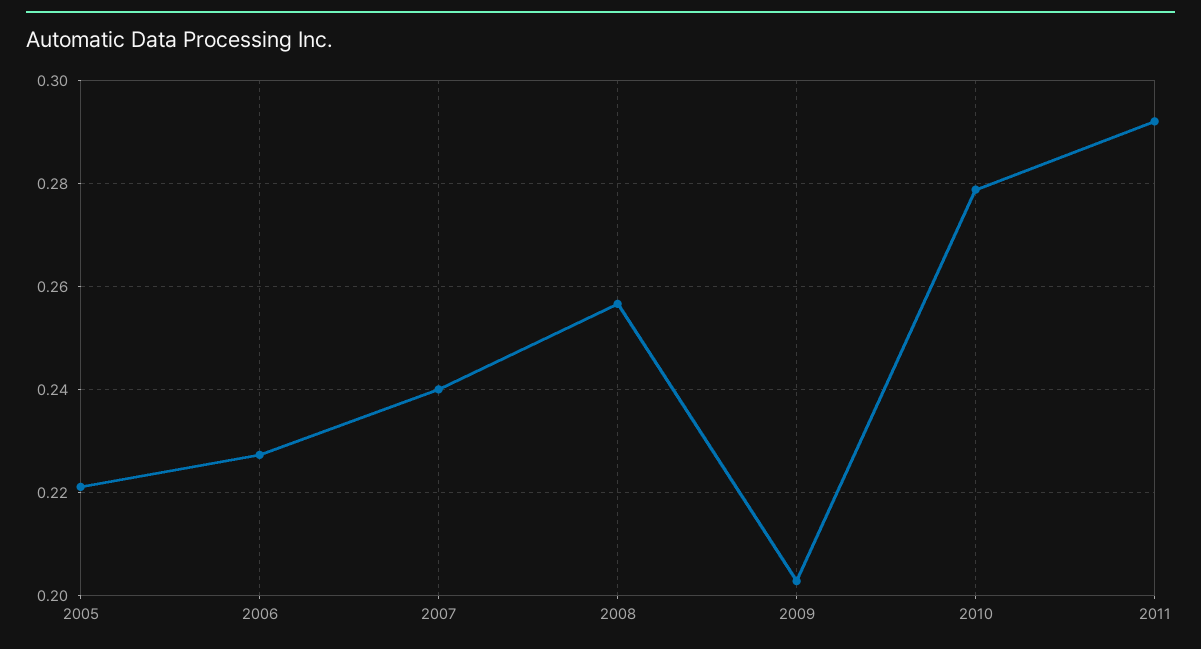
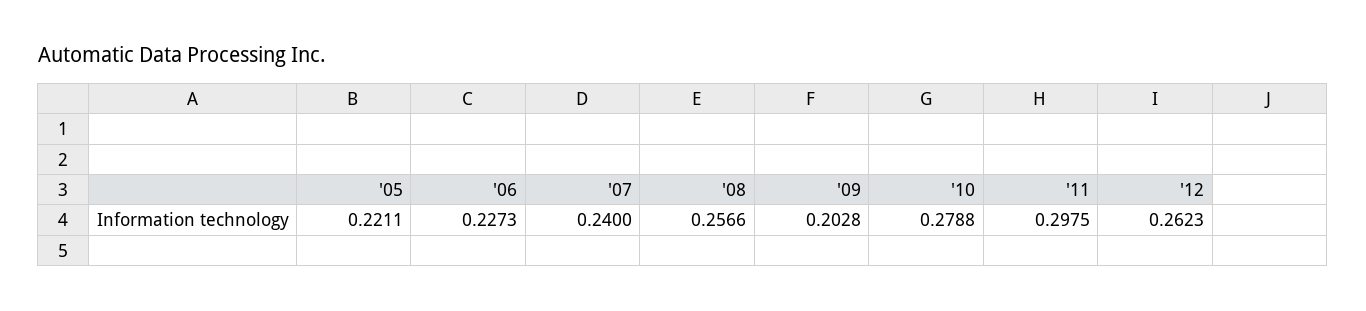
2011: 0.292 -> 0.2975
'12: none -> 0.2623

